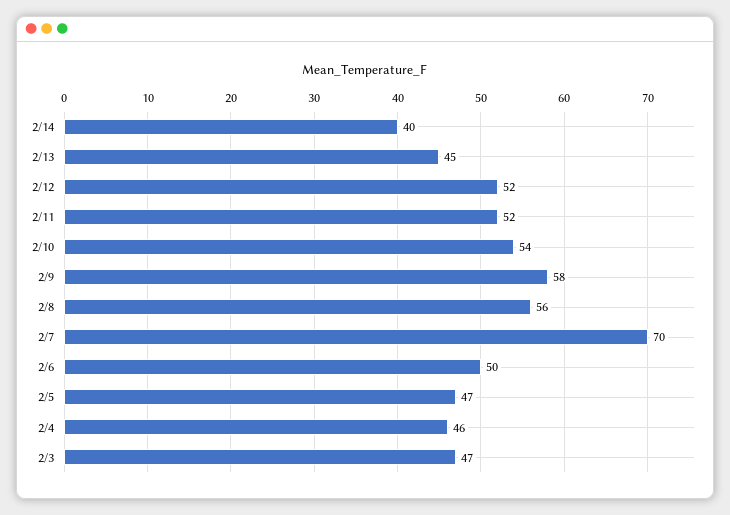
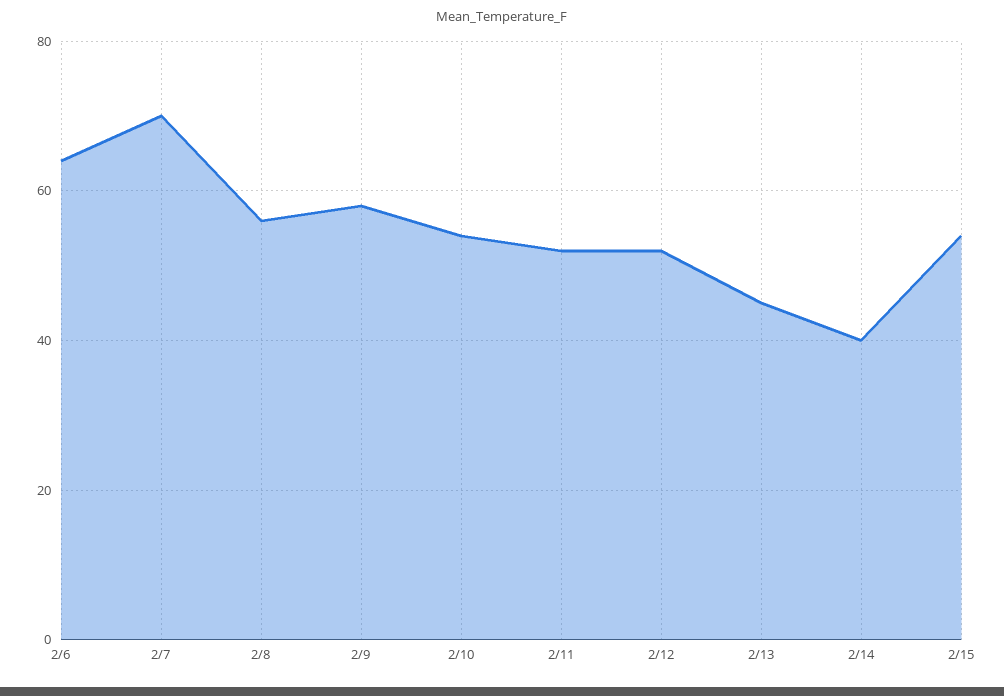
2/6: 50 -> 65
2/5: 47 -> none
2/4: 46 -> none
2/3: 47 -> none
2/15: none -> 55

